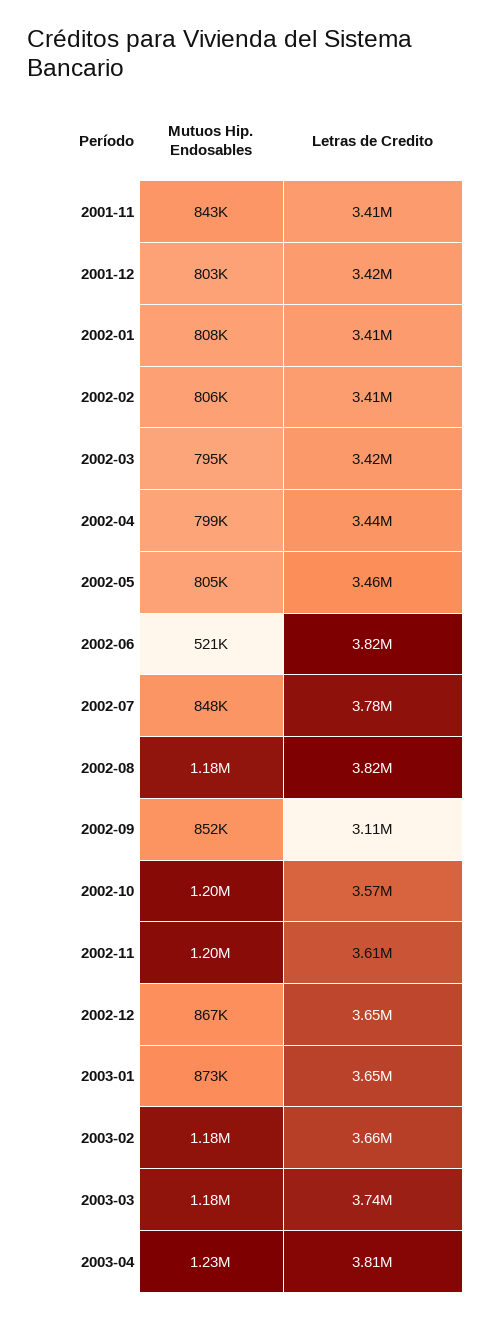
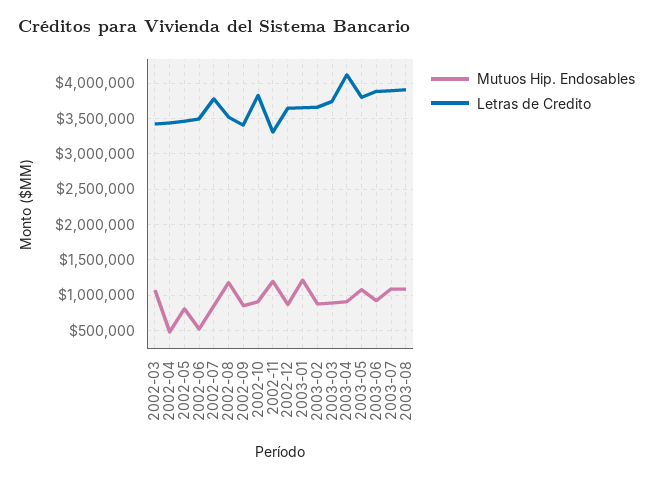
Mutuos Hip. Endosables, 2001-11: 843000 -> none
Letras de Credito, 2001-11: 3410000 -> none
Mutuos Hip. Endosables, 2001-12: 803000 -> none
Letras de Credito, 2001-12: 3420000 -> none
Mutuos Hip. Endosables, 2002-01: 808000 -> none
Letras de Credito, 2002-01: 3410000 -> none
Mutuos Hip. Endosables, 2002-02: 806000 -> none
Letras de Credito, 2002-02: 3410000 -> none
Mutuos Hip. Endosables, 2002-03: 795000 -> 1100000
Mutuos Hip. Endosables, 2002-04: 799000 -> 500000
Letras de Credito, 2002-06: 3820000 -> 3500000
Letras de Credito, 2002-08: 3820000 -> 3500000
Letras de Credito, 2002-09: 3110000 -> 3400000
Mutuos Hip. Endosables, 2002-10: 1200000 -> 900000
Letras de Credito, 2002-10: 3570000 -> 3800000
Letras de Credito, 2002-11: 3610000 -> 3300000
Mutuos Hip. Endosables, 2003-01: 873000 -> 1200000
Mutuos Hip. Endosables, 2003-02: 1180000 -> 900000
Mutuos Hip. Endosables, 2003-03: 1180000 -> 900000
Mutuos Hip. Endosables, 2003-04: 1230000 -> 900000
Letras de Credito, 2003-04: 3810000 -> 4100000
Mutuos Hip. Endosables, 2003-05: none -> 1100000
Letras de Credito, 2003-05: none -> 3800000
Mutuos Hip. Endosables, 2003-06: none -> 900000
Letras de Credito, 2003-06: none -> 3900000
Mutuos Hip. Endosables, 2003-07: none -> 1100000
Letras de Credito, 2003-07: none -> 3900000
Mutuos Hip. Endosables, 2003-08: none -> 1100000
Letras de Credito, 2003-08: none -> 3900000

